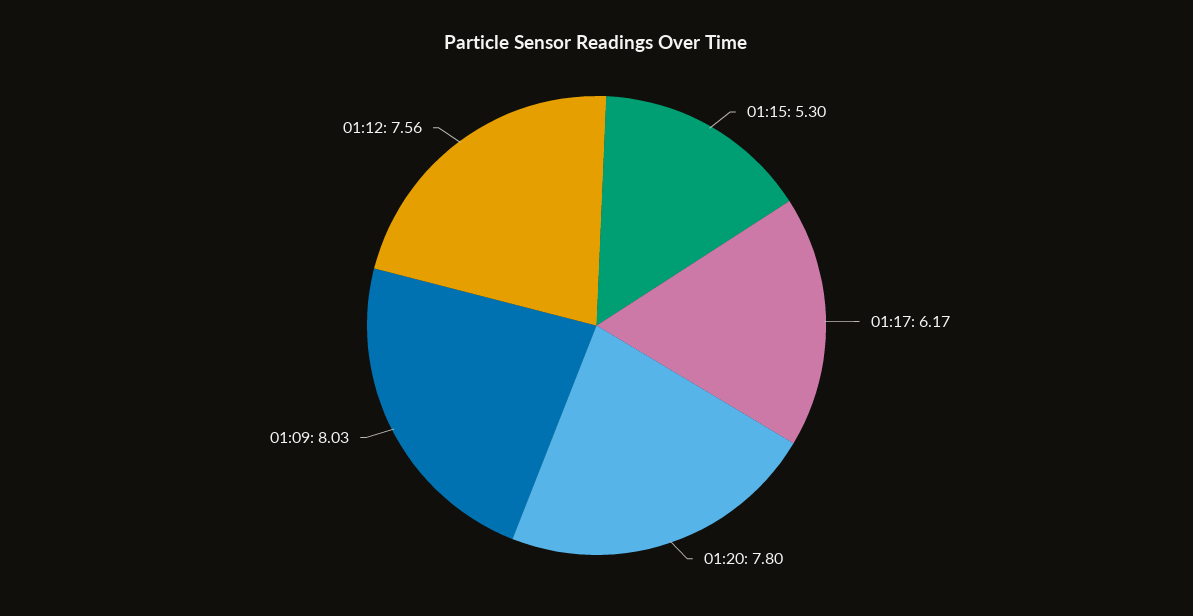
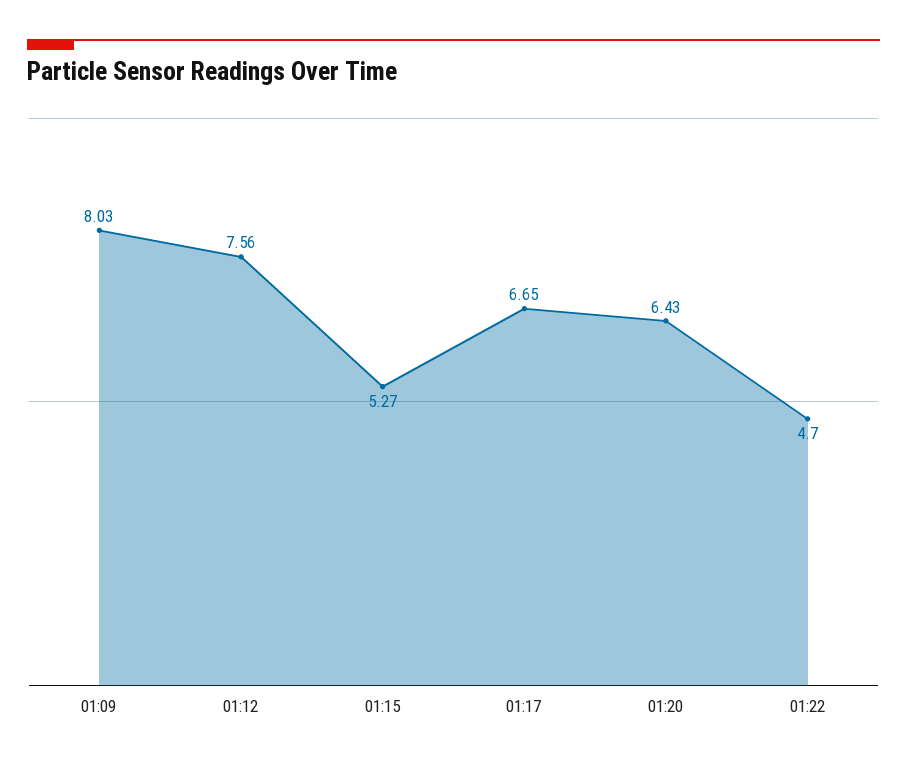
01:15: 5.3 -> 5.27
01:17: 6.17 -> 6.65
01:20: 7.8 -> 6.43
01:22: none -> 4.7

